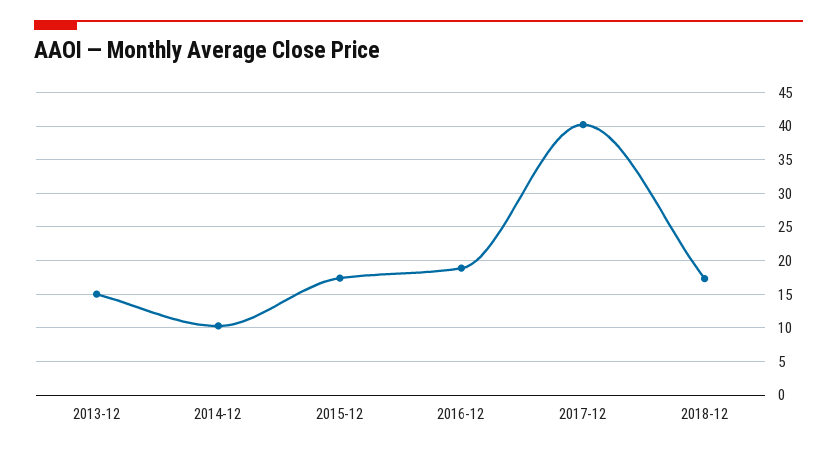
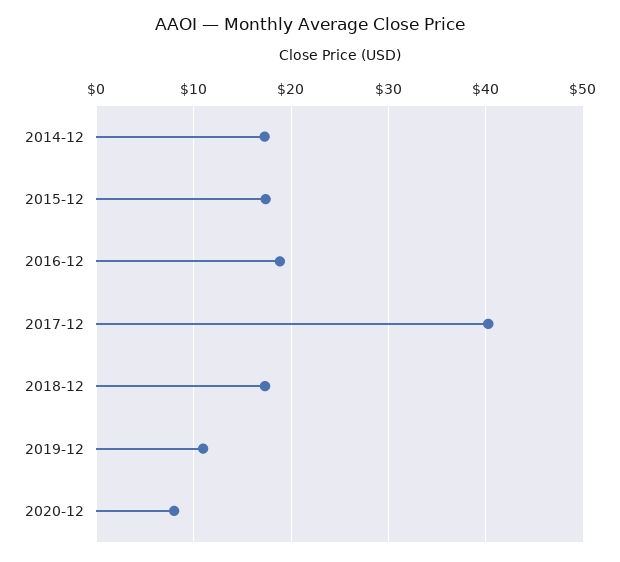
2013-12: 15 -> none
2014-12: 10 -> 17
2019-12: none -> 11
2020-12: none -> 8

